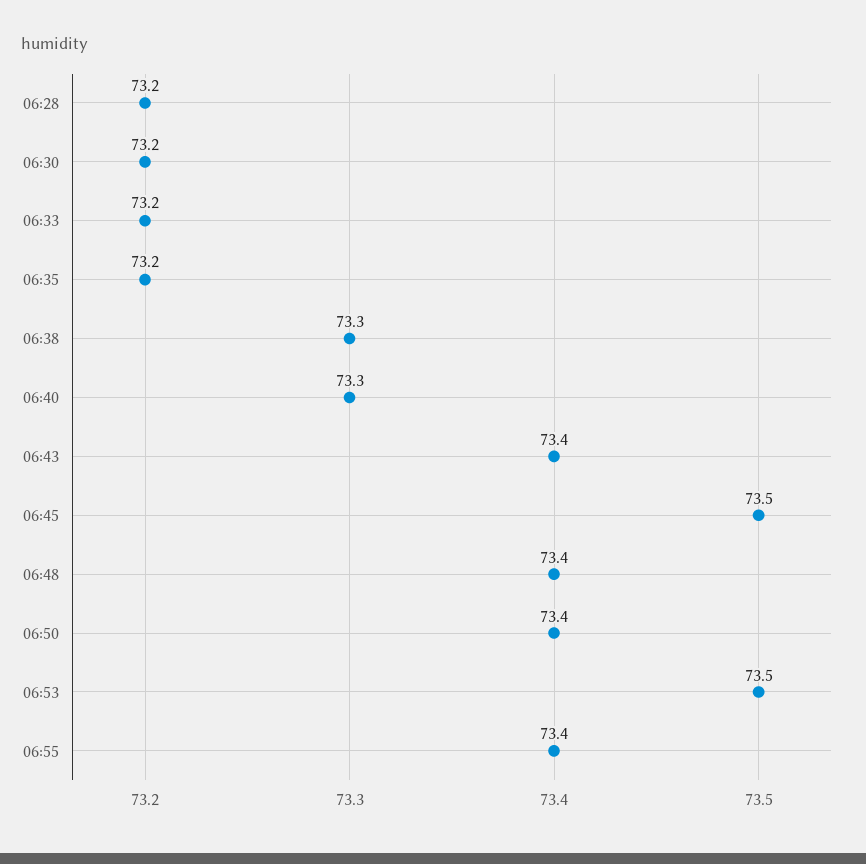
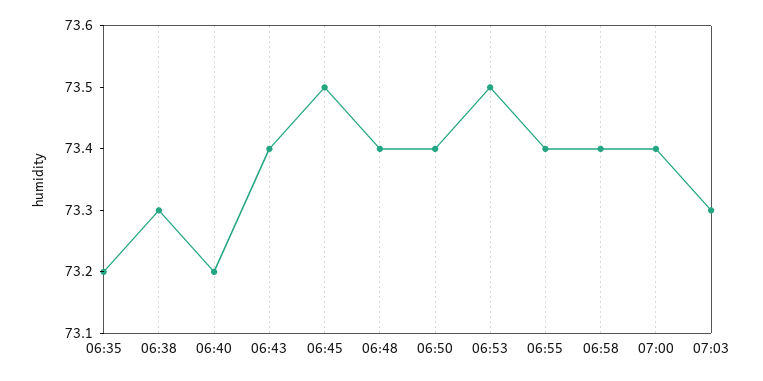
06:28: 73.2 -> none
06:30: 73.2 -> none
06:33: 73.2 -> none
06:40: 73.3 -> 73.2
06:58: none -> 73.4
07:00: none -> 73.4
07:03: none -> 73.3

